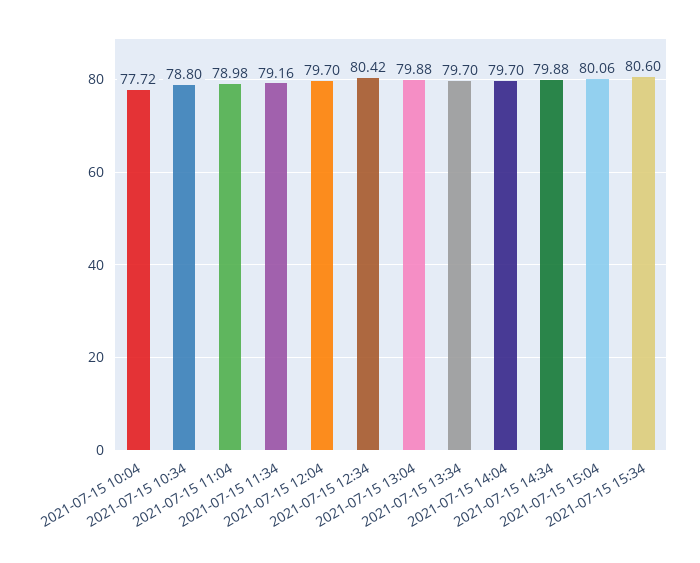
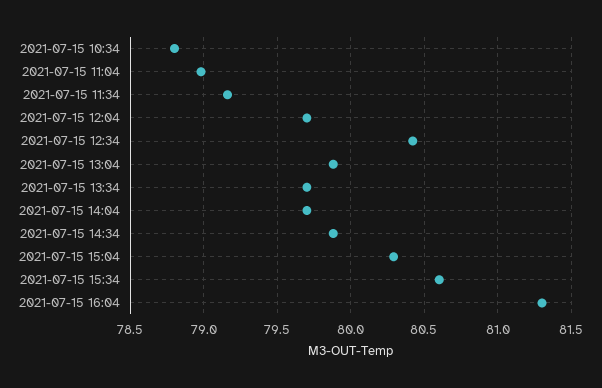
2021-07-15 10:04: 77.72 -> none
2021-07-15 15:04: 80.06 -> 80.3
2021-07-15 16:04: none -> 81.3

